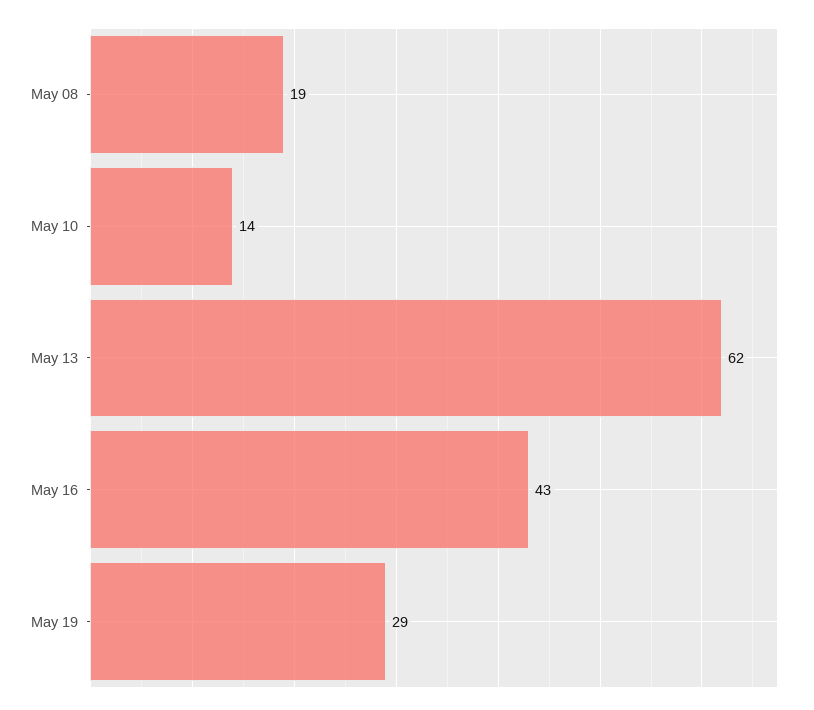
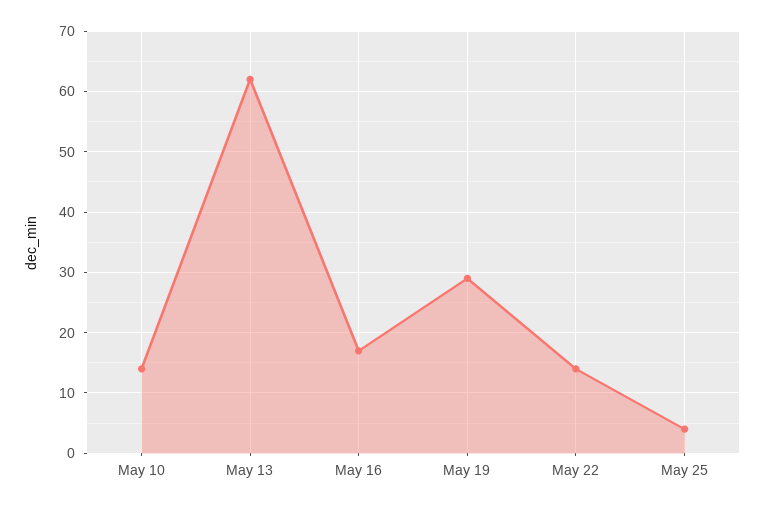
May 08: 19 -> none
May 16: 43 -> 17
May 22: none -> 14
May 25: none -> 4

